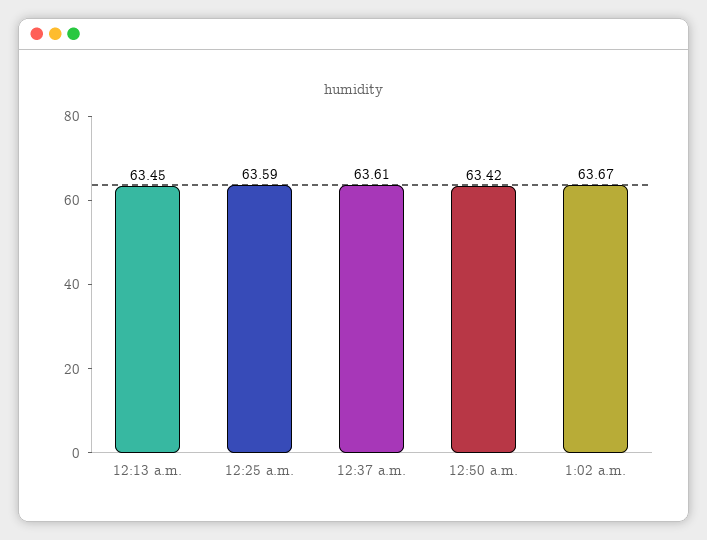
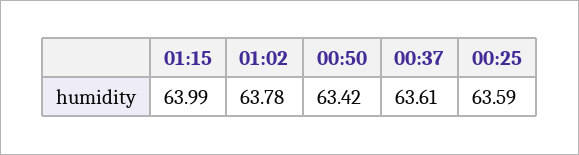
12:13 a.m.: 63.45 -> none
1:02 a.m.: 63.67 -> 63.78
01:15: none -> 63.99

